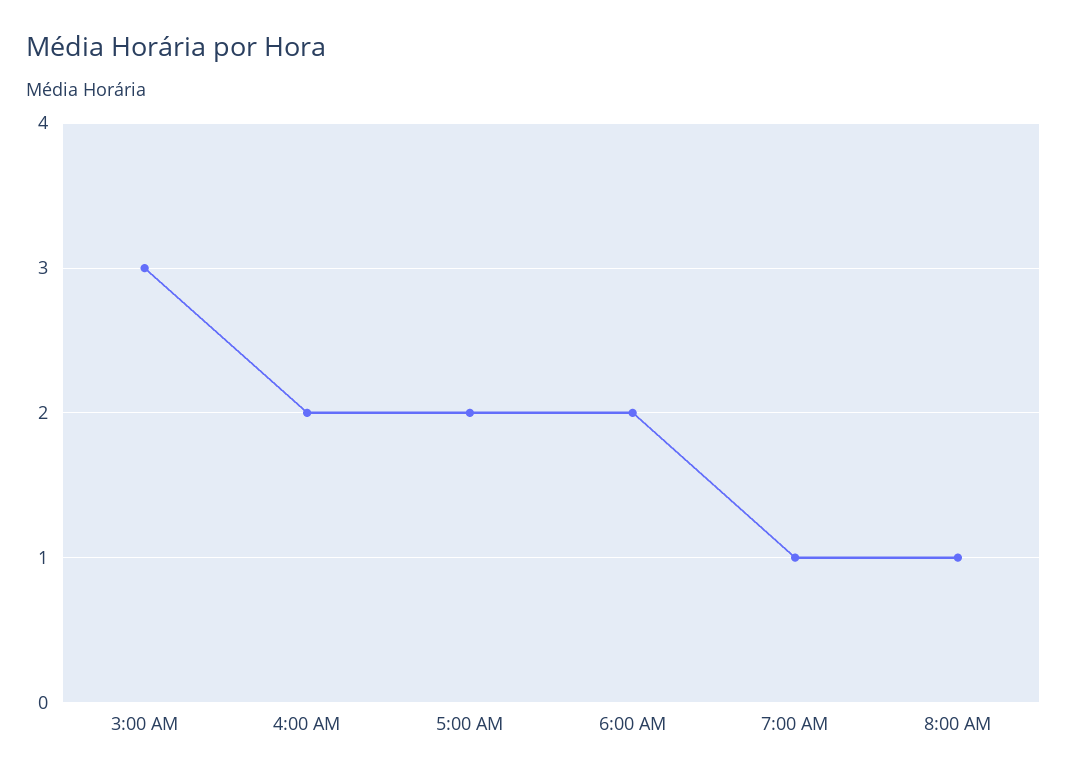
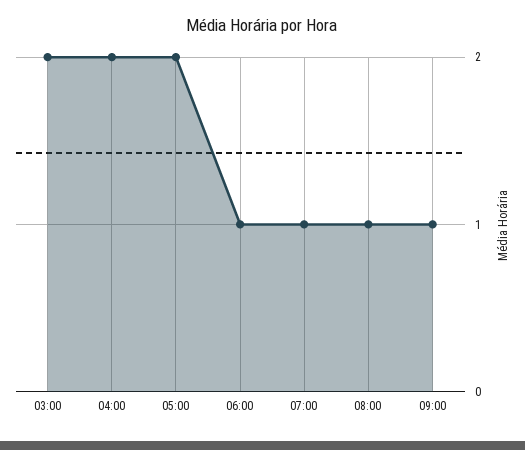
3:00 AM: 3 -> 2
6:00 AM: 2 -> 1
09:00: none -> 1

